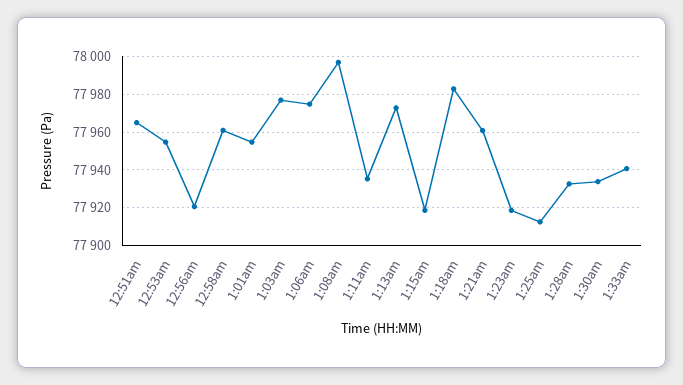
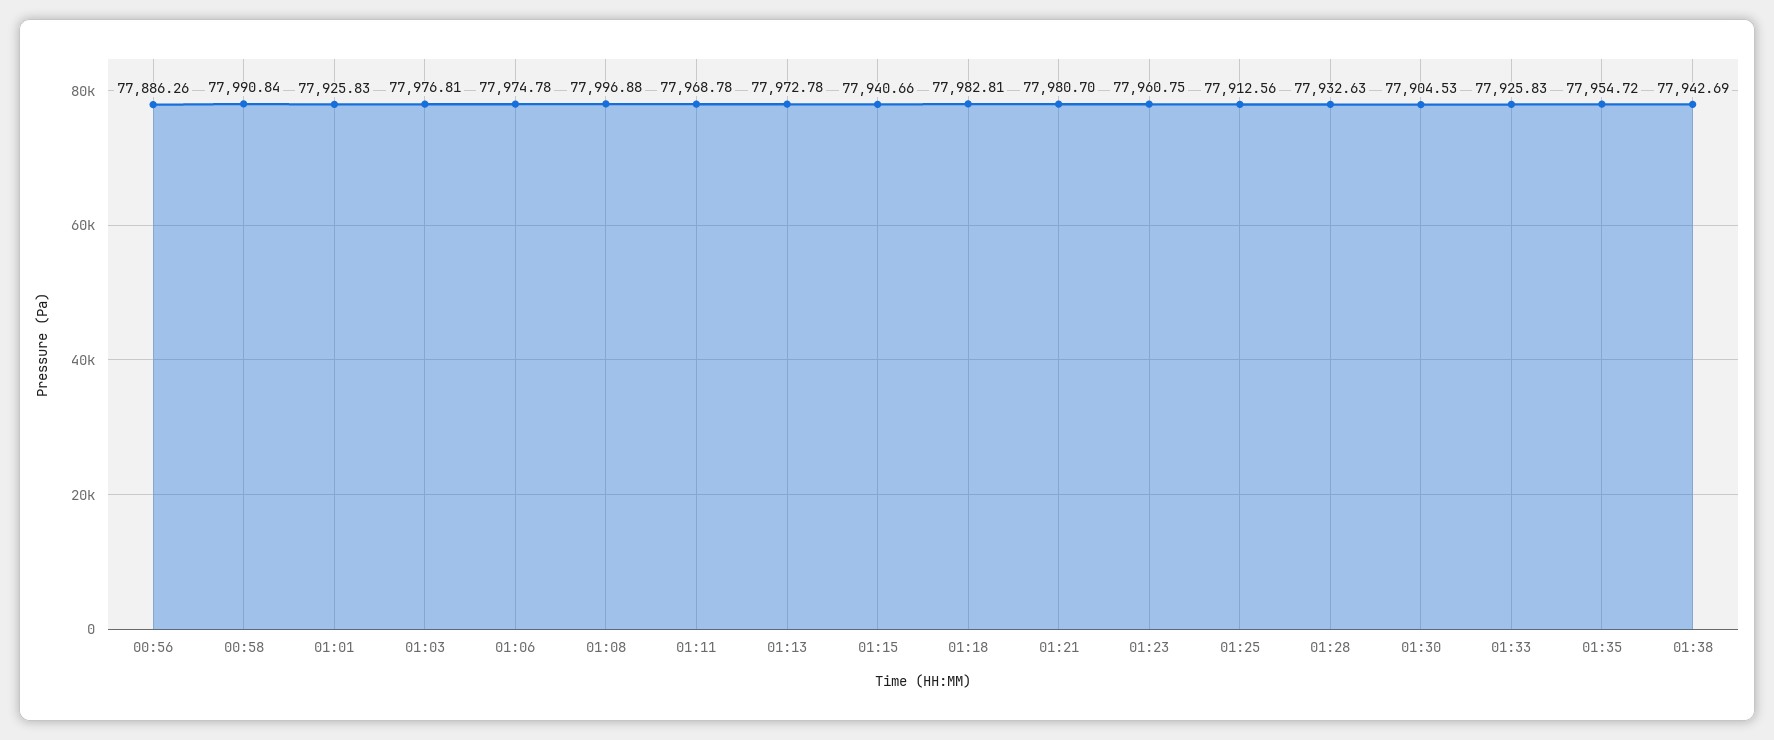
12:51am: 77965 -> none
12:53am: 77955 -> none
12:56am: 77920 -> 77886.26
12:58am: 77960 -> 77990.84
1:01am: 77955 -> 77925.83
1:11am: 77935 -> 77968.78
1:15am: 77920 -> 77940.66
1:21am: 77960 -> 77980.7
1:23am: 77920 -> 77960.75
1:30am: 77935 -> 77904.53
1:33am: 77940 -> 77925.83
01:35: none -> 77954.72
01:38: none -> 77942.69

